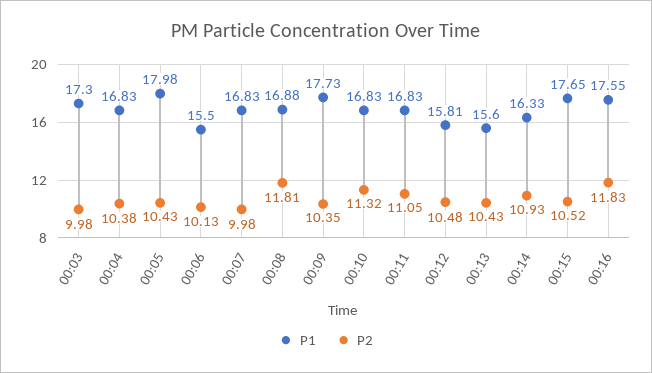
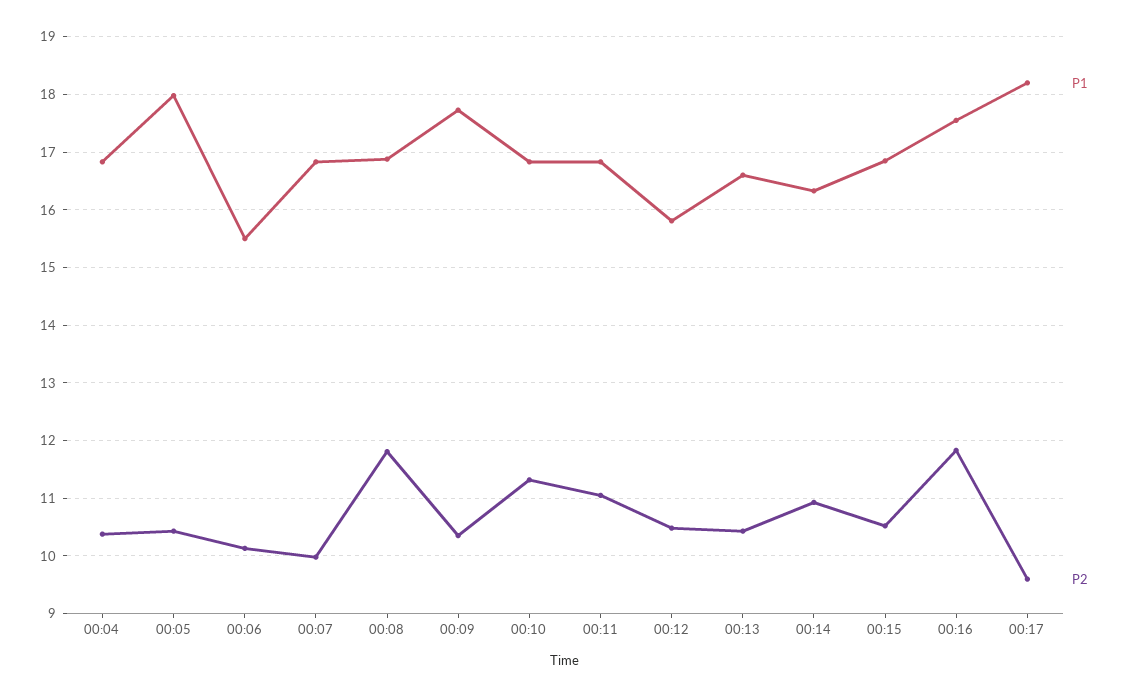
P1, 00:03: 17.3 -> none
P2, 00:03: 9.98 -> none
P1, 00:13: 15.6 -> 16.6
P1, 00:15: 17.65 -> 16.8
P1, 00:17: none -> 18.2
P2, 00:17: none -> 9.6

